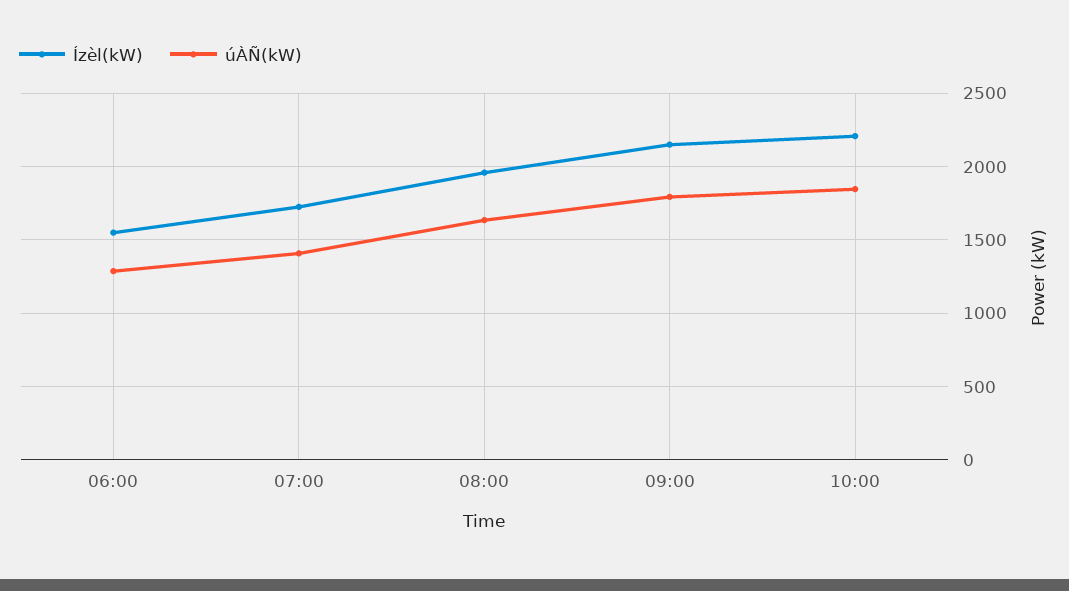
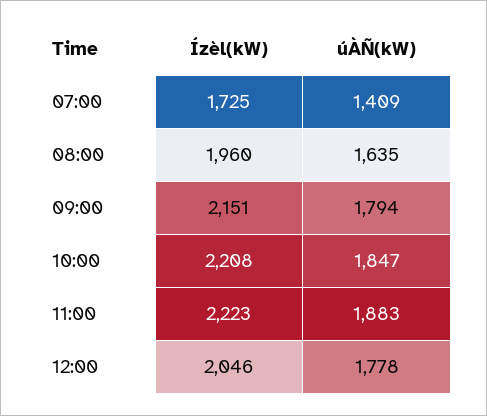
Ízèl(kW), 06:00: 1550 -> none
úÀÑ(kW), 06:00: 1300 -> none
Ízèl(kW), 11:00: none -> 2223
úÀÑ(kW), 11:00: none -> 1883
Ízèl(kW), 12:00: none -> 2046
úÀÑ(kW), 12:00: none -> 1778

